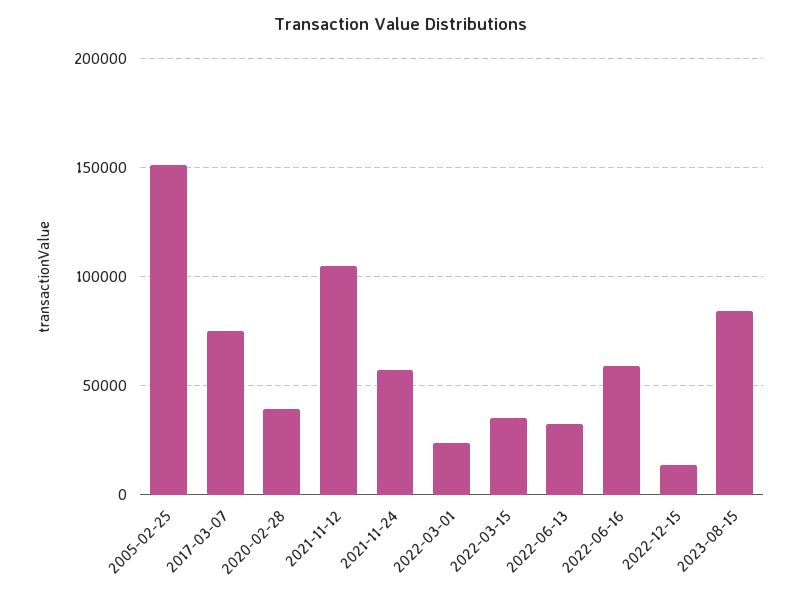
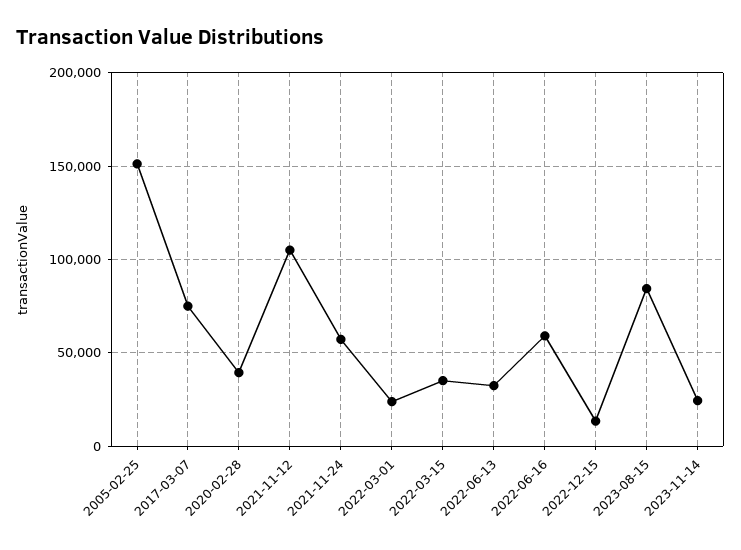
2023-11-14: none -> 25000

